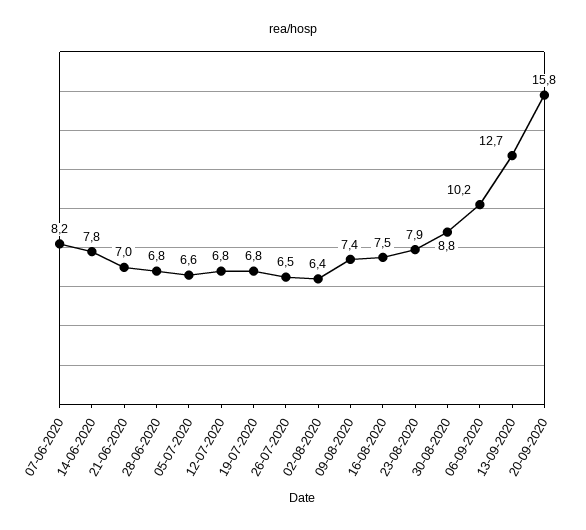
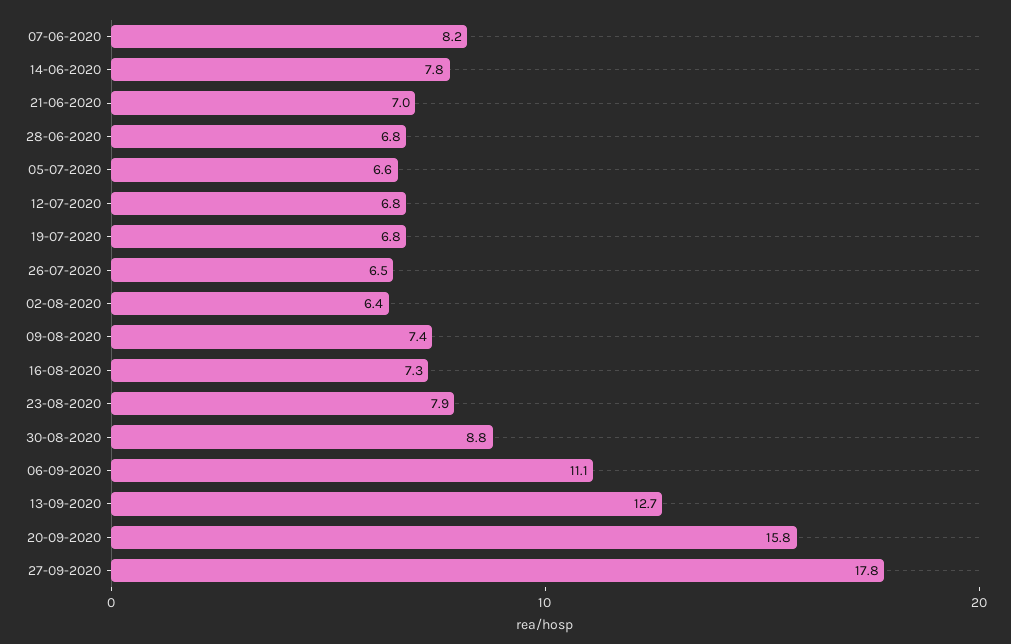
16-08-2020: 7.5 -> 7.3
06-09-2020: 10.2 -> 11.1
27-09-2020: none -> 17.8

